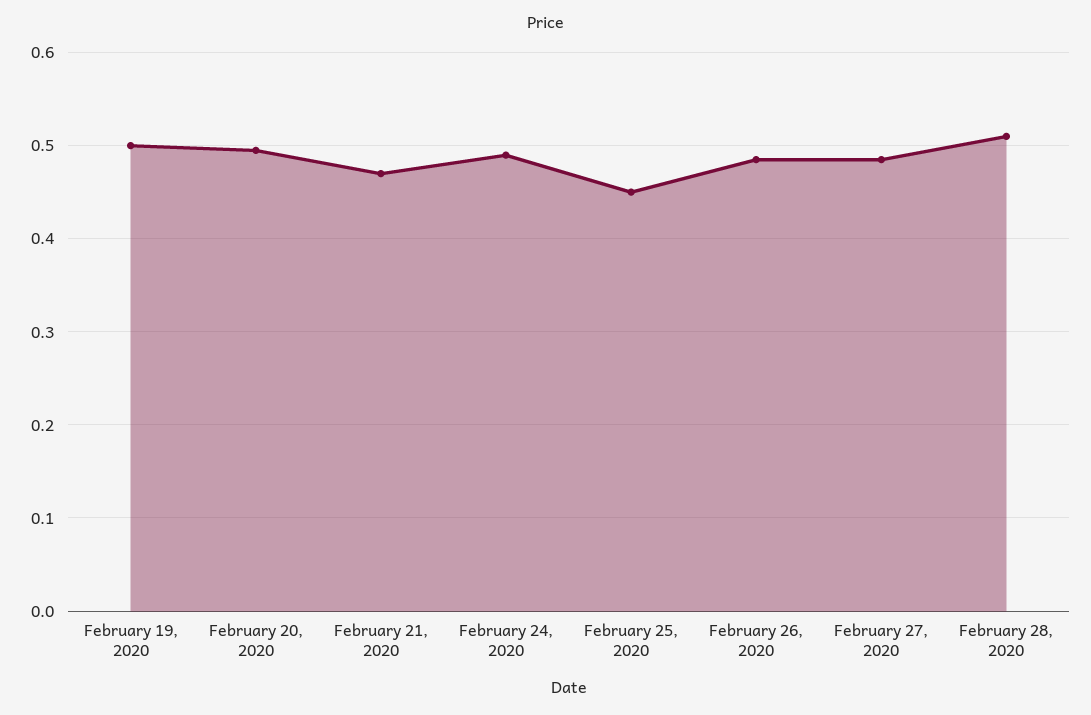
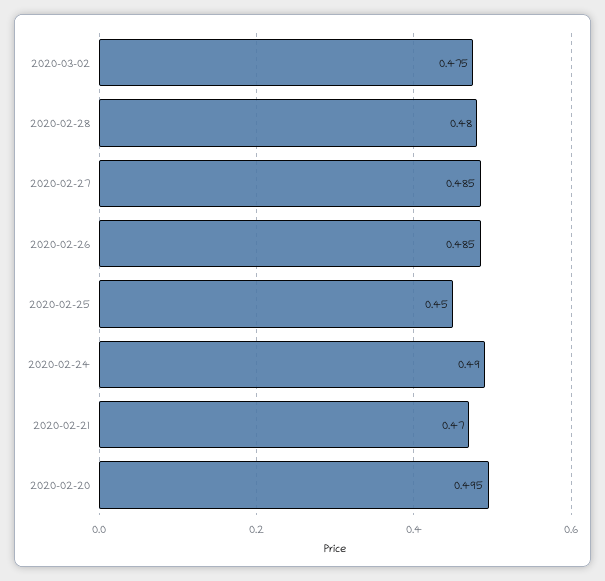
February 19, 2020: 0.5 -> none
February 28, 2020: 0.51 -> 0.48
2020-03-02: none -> 0.475

